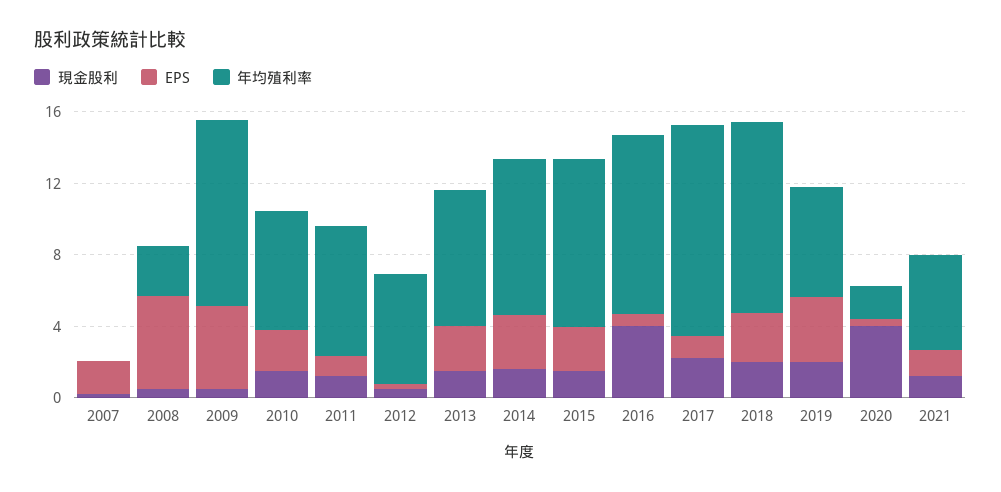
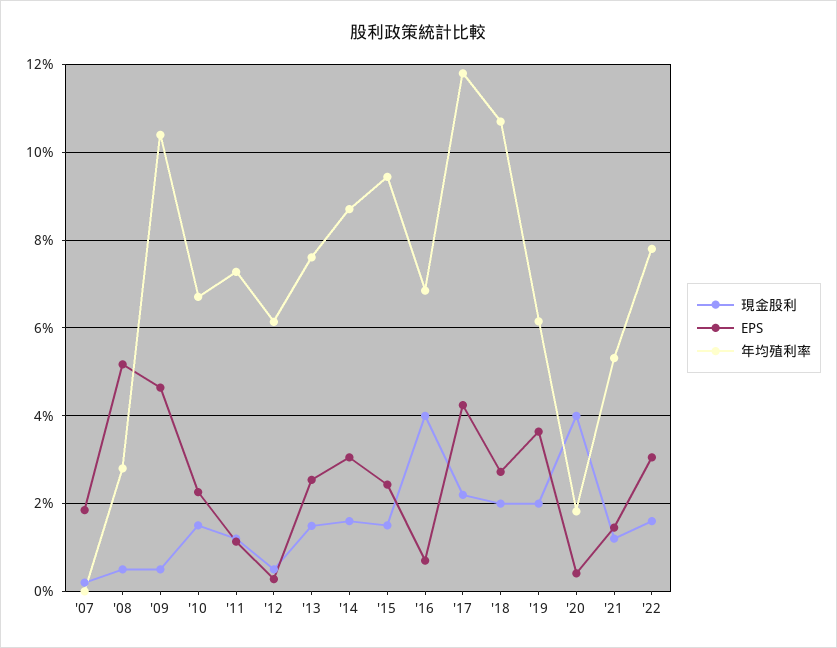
年均殖利率, 2016: 10 -> 6.8
EPS, 2017: 1 -> 4.2
現金股利, '22: none -> 1.6
EPS, '22: none -> 3
年均殖利率, '22: none -> 7.8

